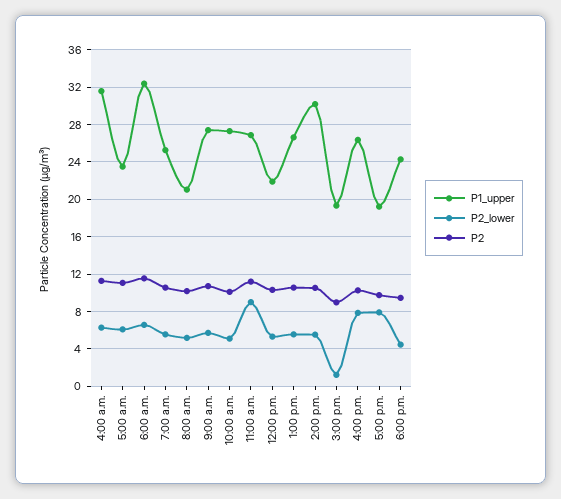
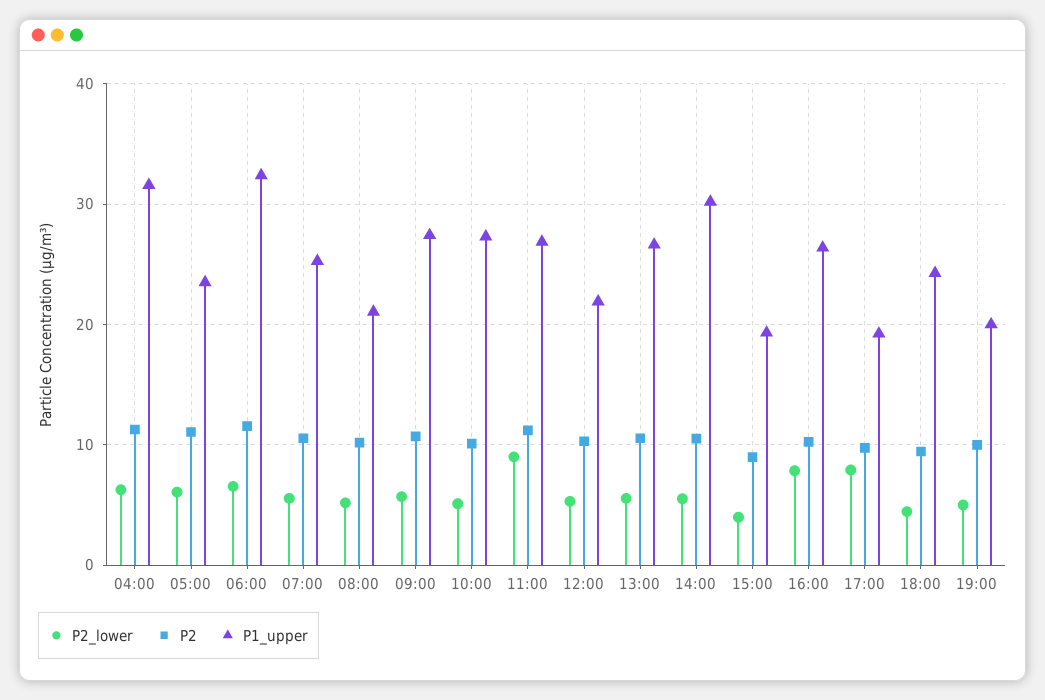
P2_lower, 3:00 p.m.: 1 -> 4
P2_lower, 19:00: none -> 5
P2, 19:00: none -> 10
P1_upper, 19:00: none -> 20

